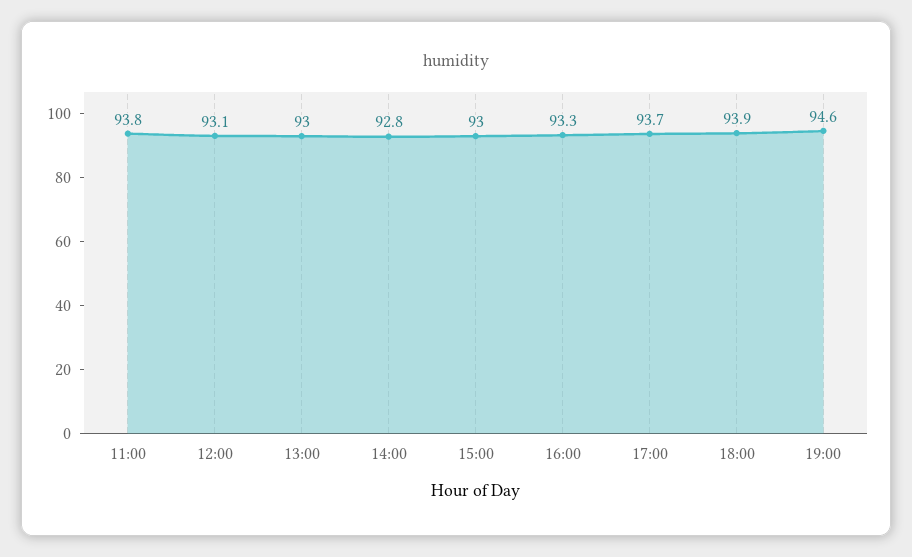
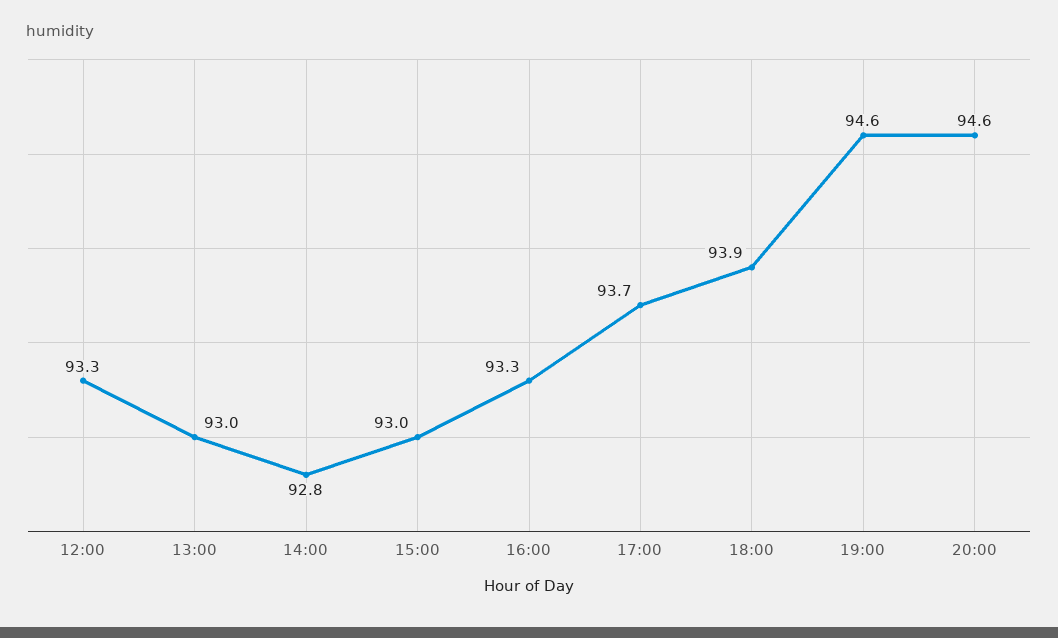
11:00: 93.8 -> none
12:00: 93.1 -> 93.3
20:00: none -> 94.6

